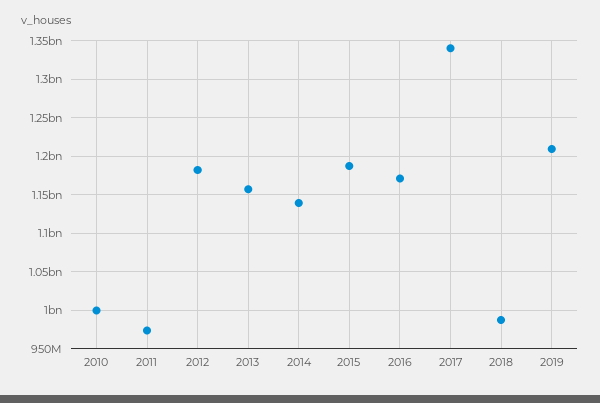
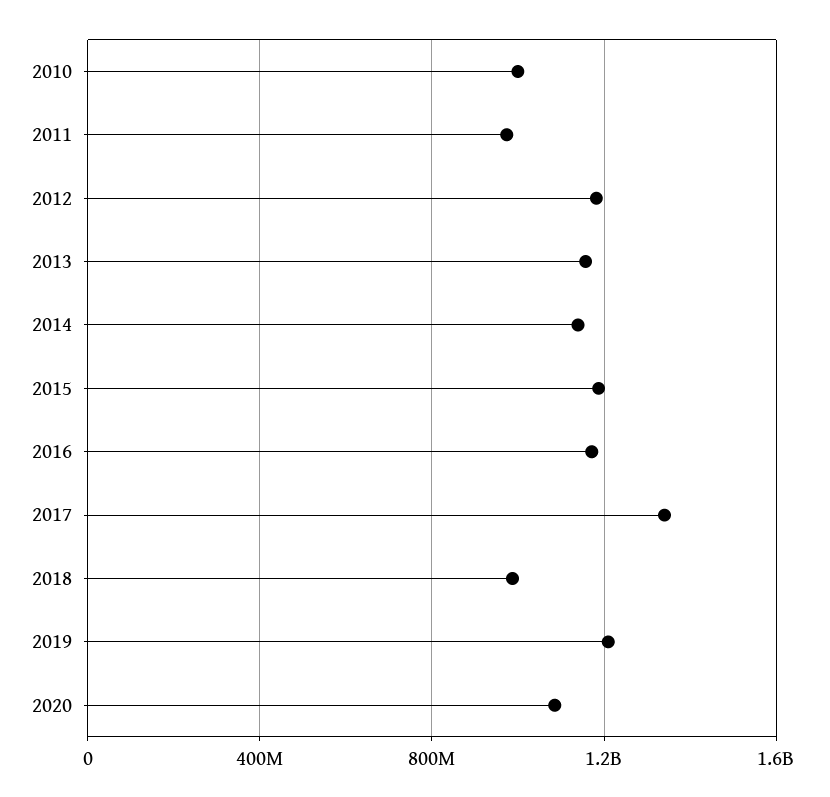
2020: none -> 1100000000

